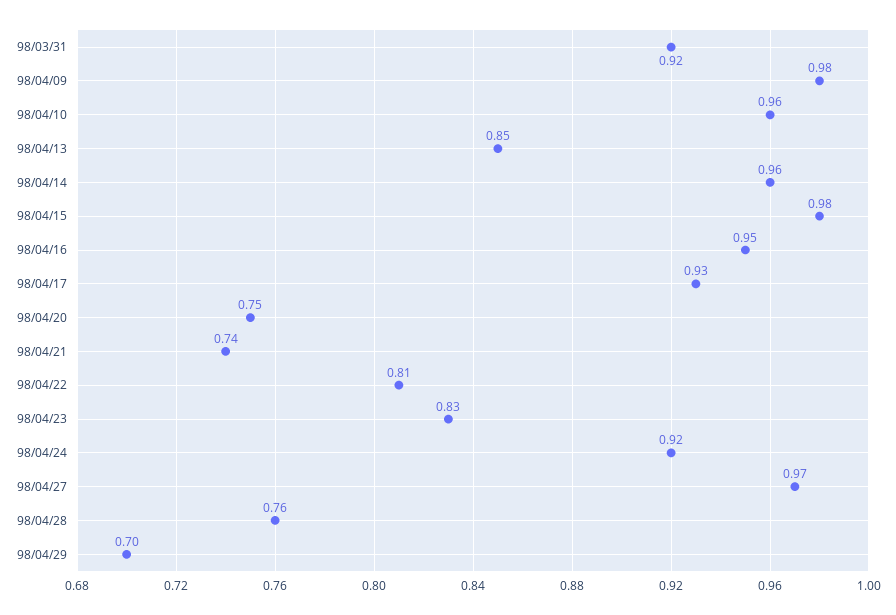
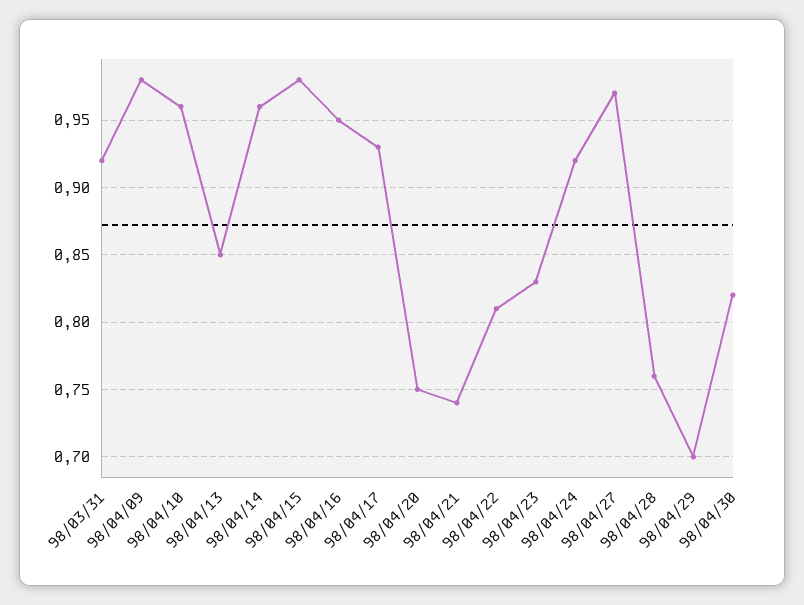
98/04/30: none -> 0.82

